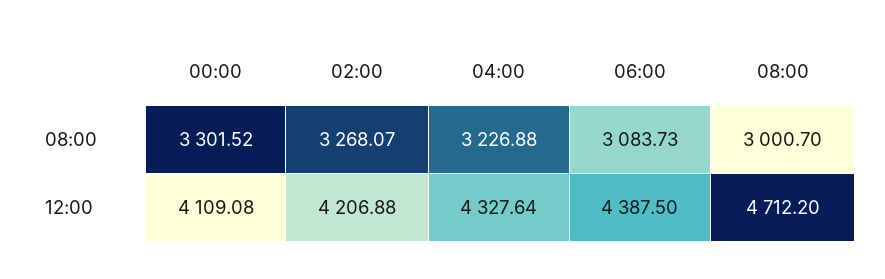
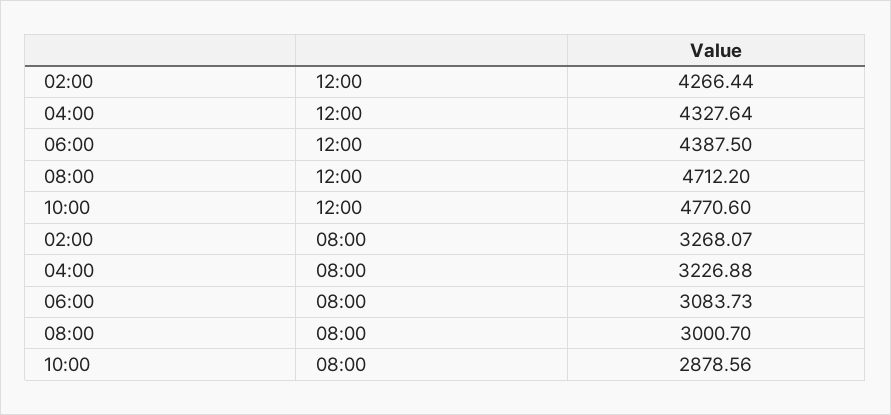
00:00, 08:00: 3301.52 -> none
00:00, 12:00: 4109.08 -> none
02:00, 12:00: 4206.88 -> 4266.44
10:00, 12:00: none -> 4770.6
10:00, 08:00: none -> 2878.56

